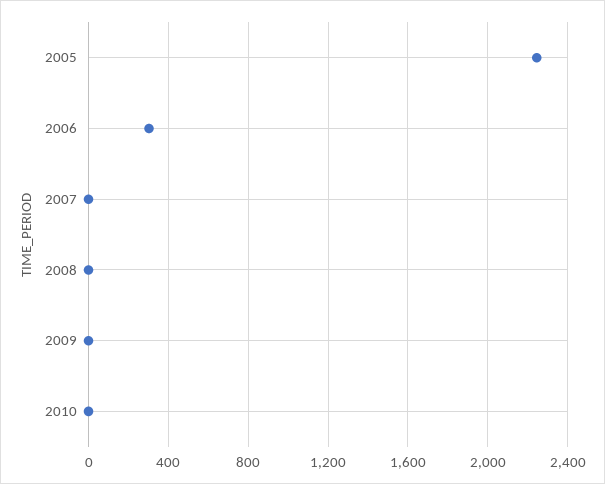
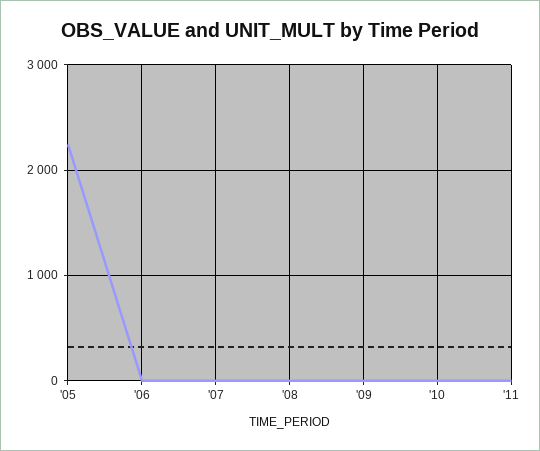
2006: 300 -> 0
'11: none -> 0

